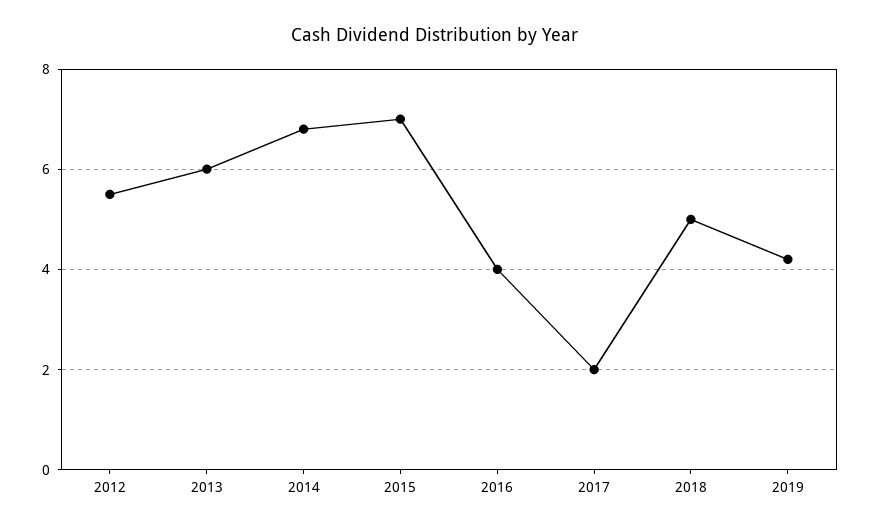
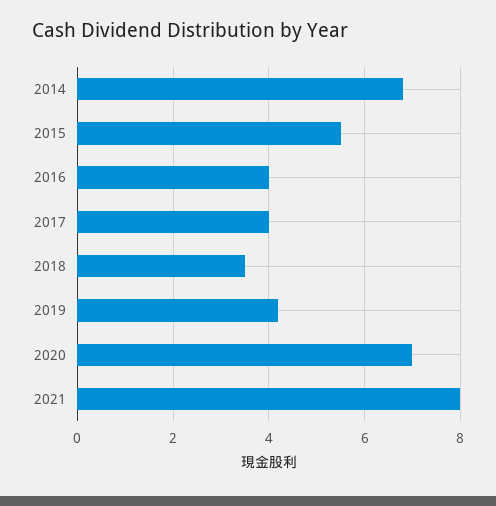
2012: 5.5 -> none
2013: 6 -> none
2015: 7 -> 5.5
2017: 2 -> 4
2018: 5 -> 3.5
2020: none -> 7
2021: none -> 8

